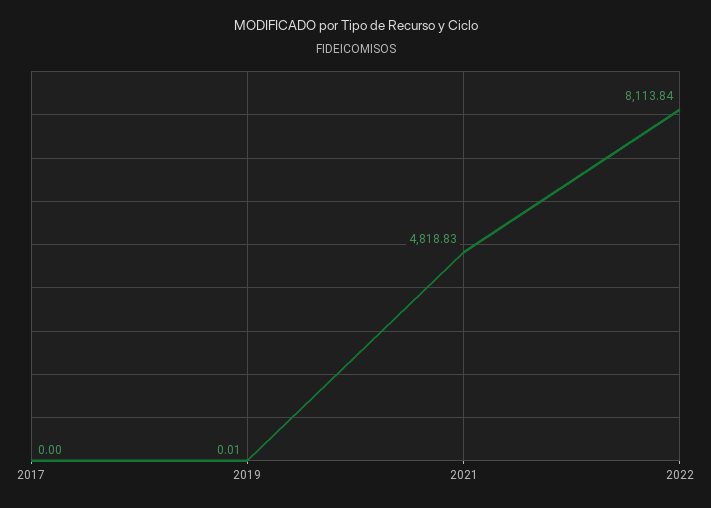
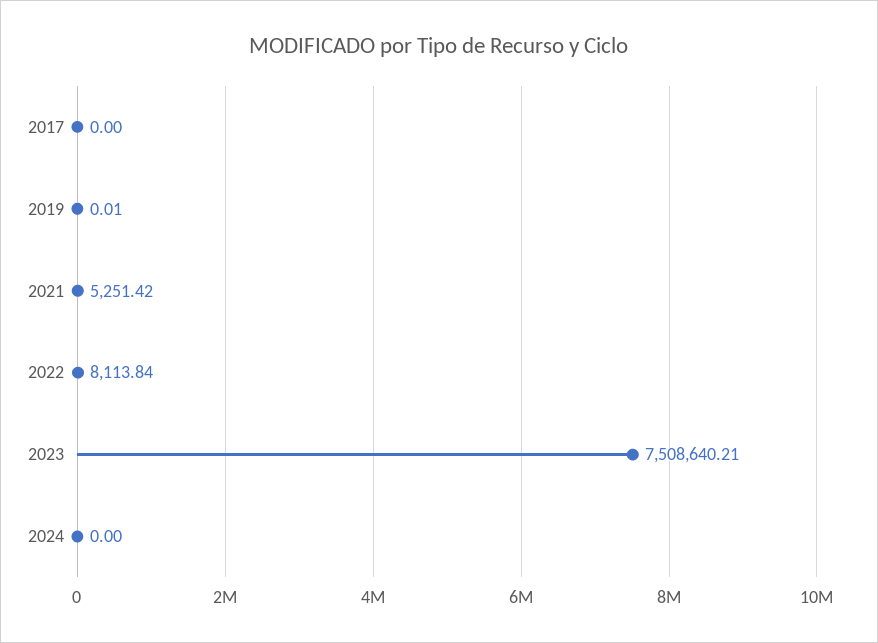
2021: 4818.83 -> 5251.42
2023: none -> 7508640.21
2024: none -> 0

